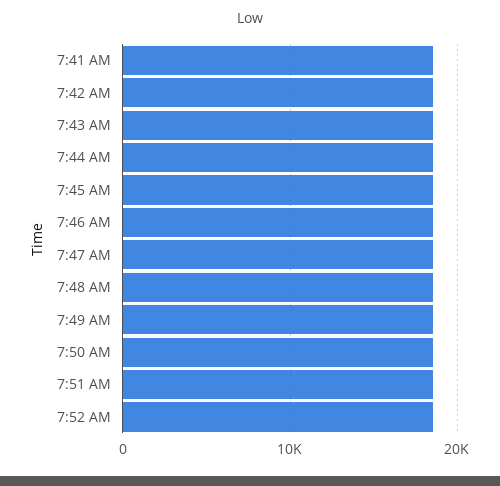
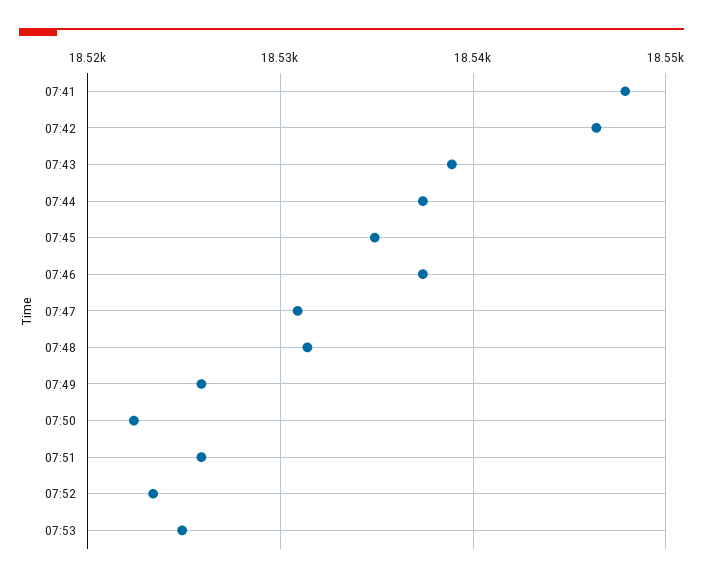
07:53: none -> 18525

